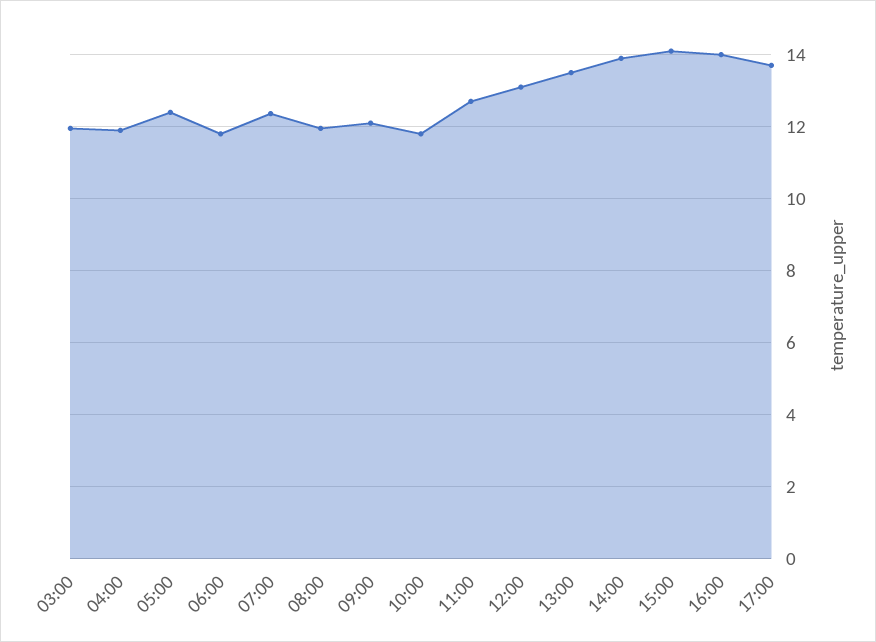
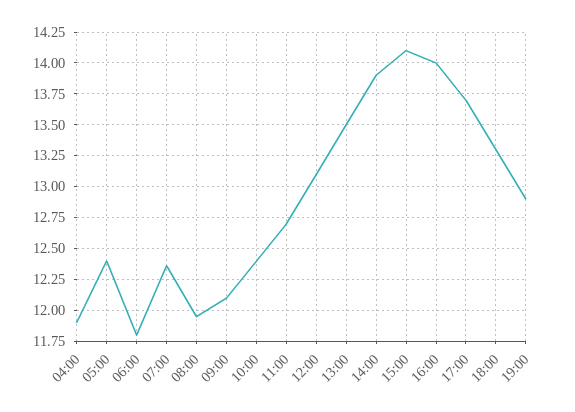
03:00: 12 -> none
10:00: 11.8 -> 12.4
18:00: none -> 13.3
19:00: none -> 12.9

